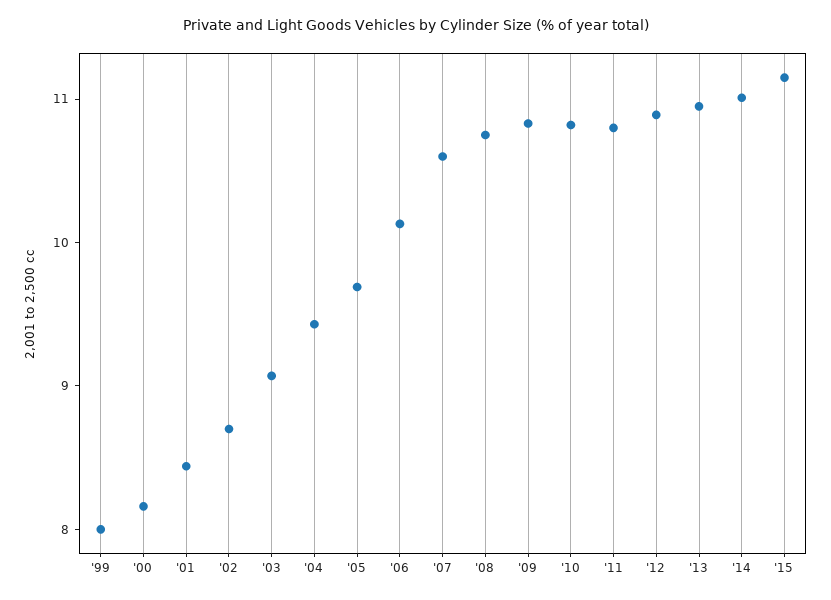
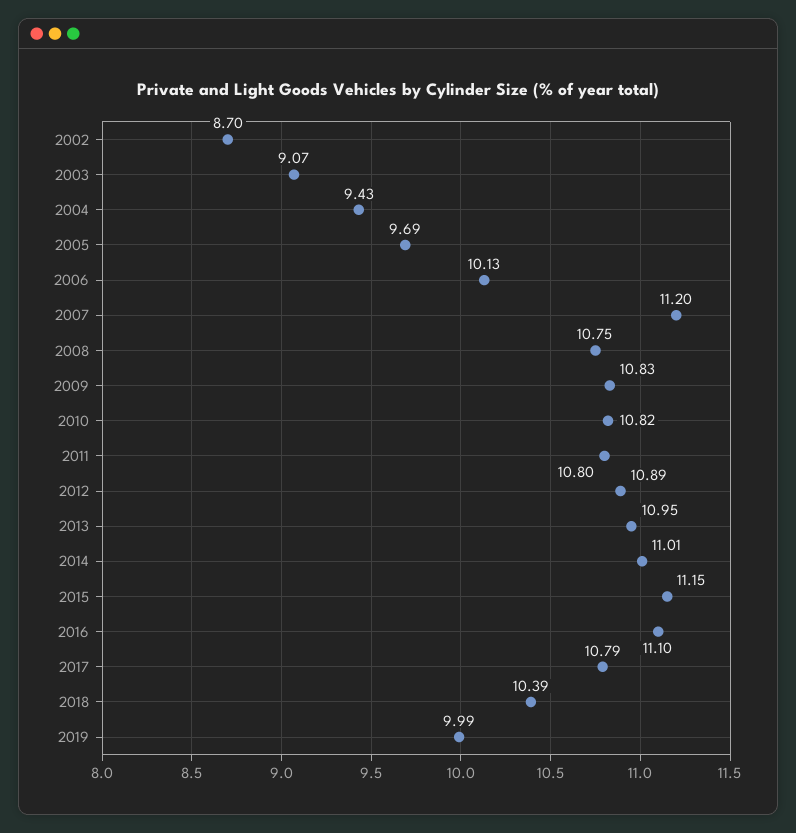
'99: 8 -> none
'00: 8.2 -> none
'01: 8.4 -> none
'07: 10.6 -> 11.2
2016: none -> 11.1
2017: none -> 10.79
2018: none -> 10.39
2019: none -> 9.99

